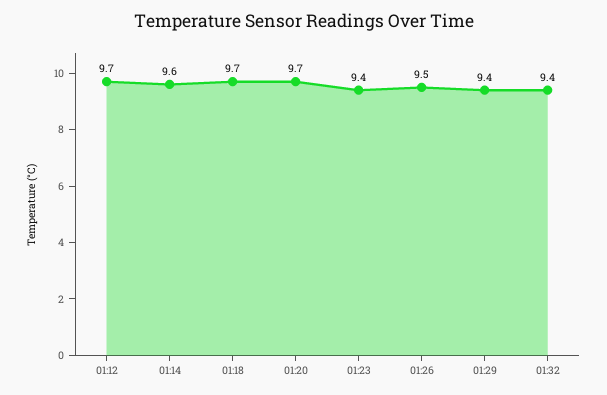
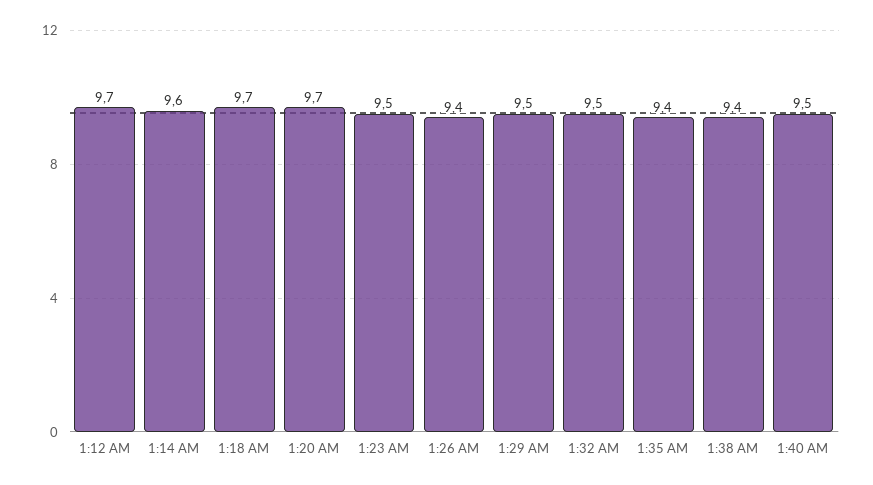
01:23: 9.4 -> 9.5
01:26: 9.5 -> 9.4
01:29: 9.4 -> 9.5
01:32: 9.4 -> 9.5
1:35 AM: none -> 9.4
1:38 AM: none -> 9.4
1:40 AM: none -> 9.5

